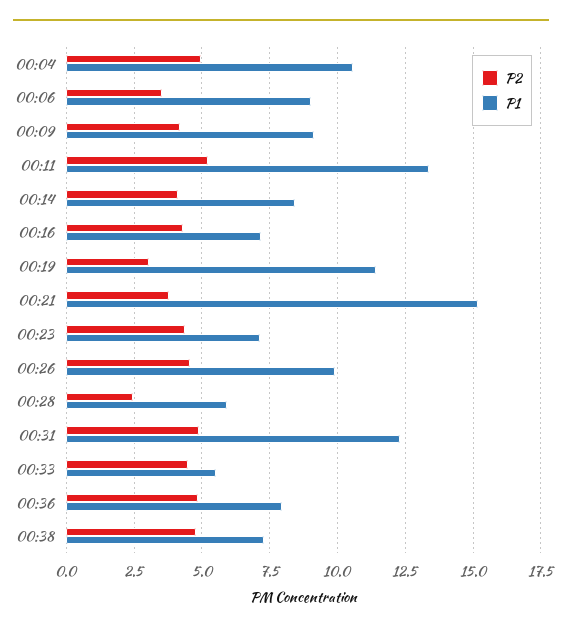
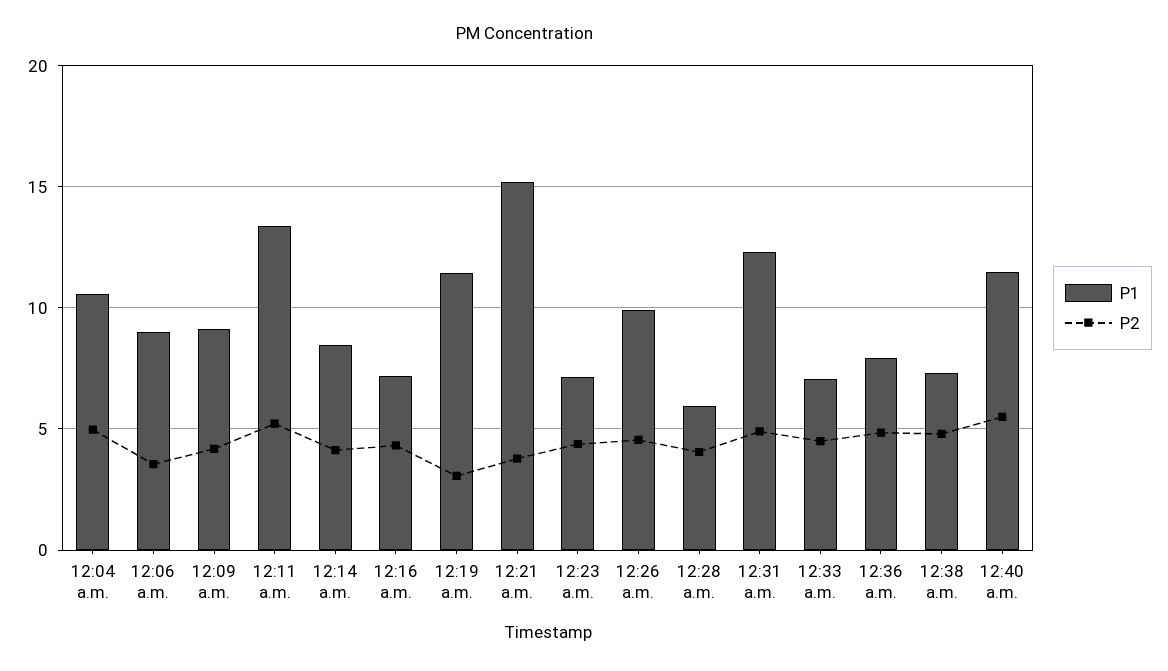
P2, 00:28: 2.5 -> 4
P1, 00:33: 5.5 -> 7
P1, 12:40 a.m.: none -> 11.5
P2, 12:40 a.m.: none -> 5.5

